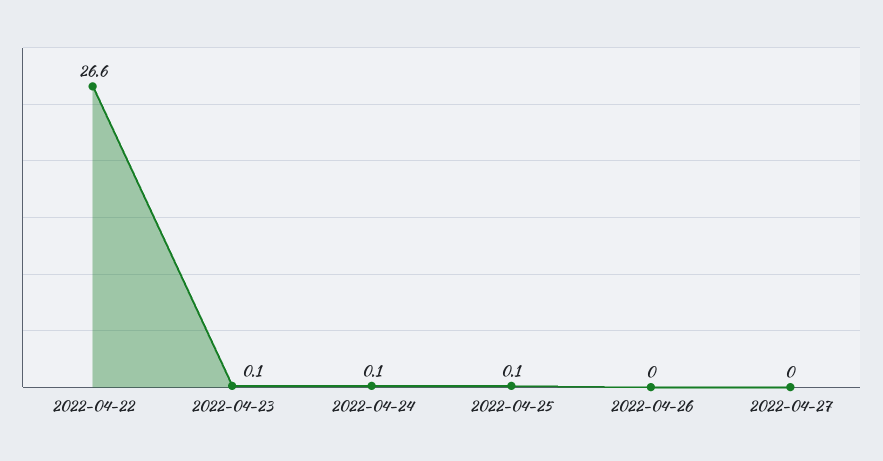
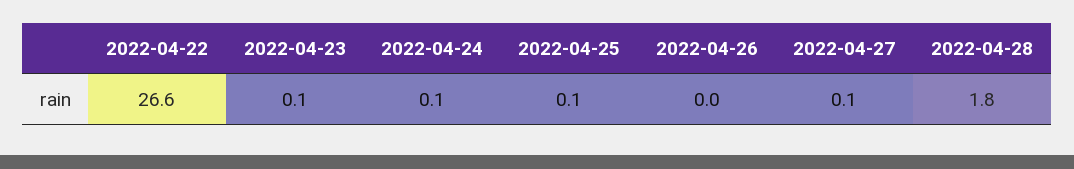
2022-04-27: 0 -> 0.1
2022-04-28: none -> 1.8

